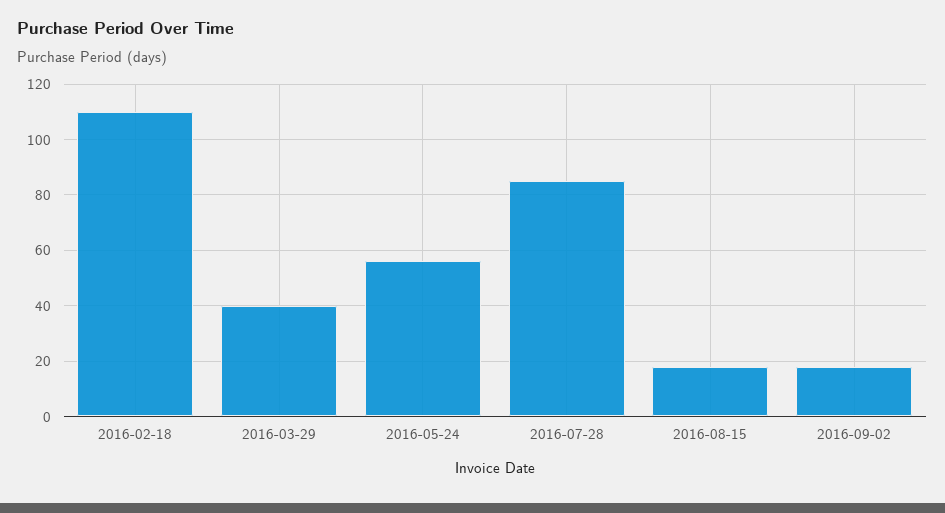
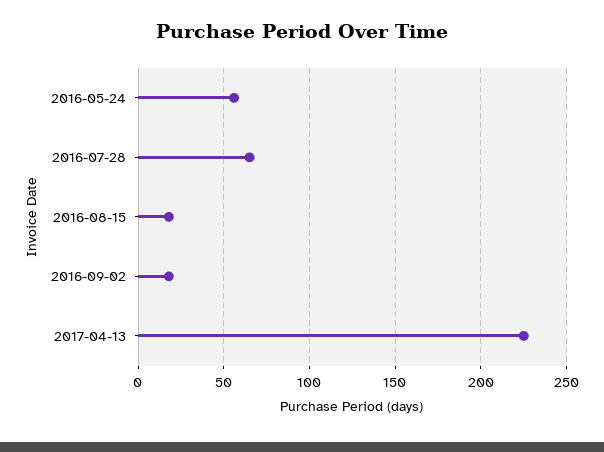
2016-02-18: 110 -> none
2016-03-29: 40 -> none
2016-07-28: 85 -> 65
2017-04-13: none -> 225

